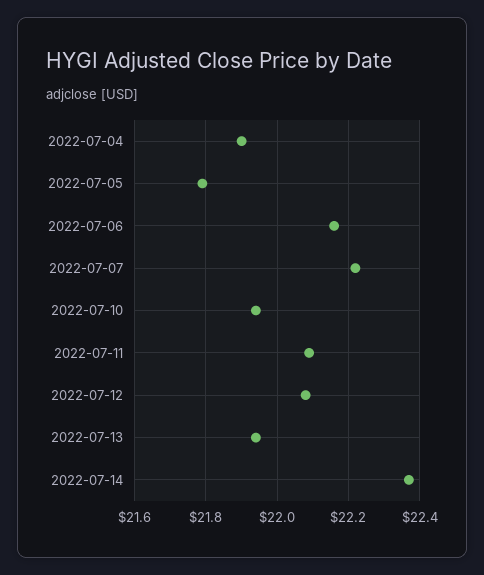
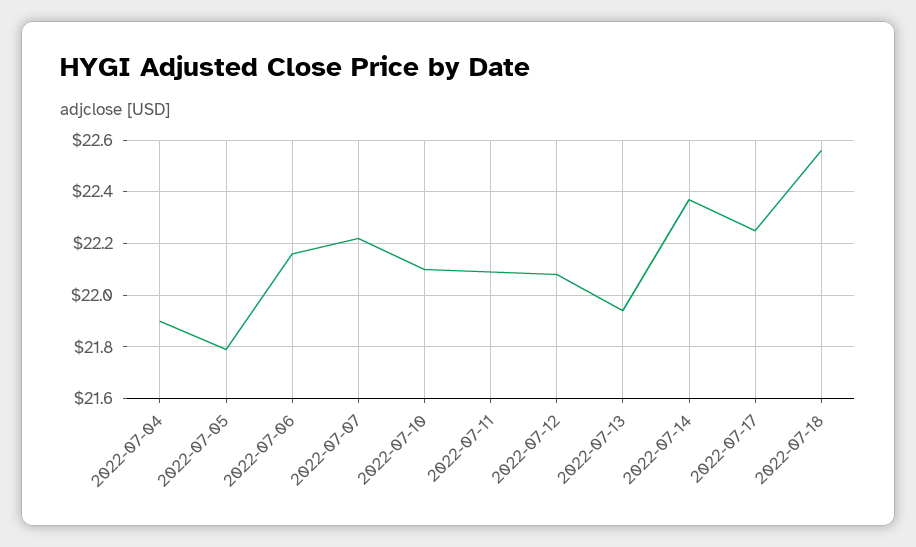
2022-07-10: 21.95 -> 22.1
2022-07-17: none -> 22.25
2022-07-18: none -> 22.55

